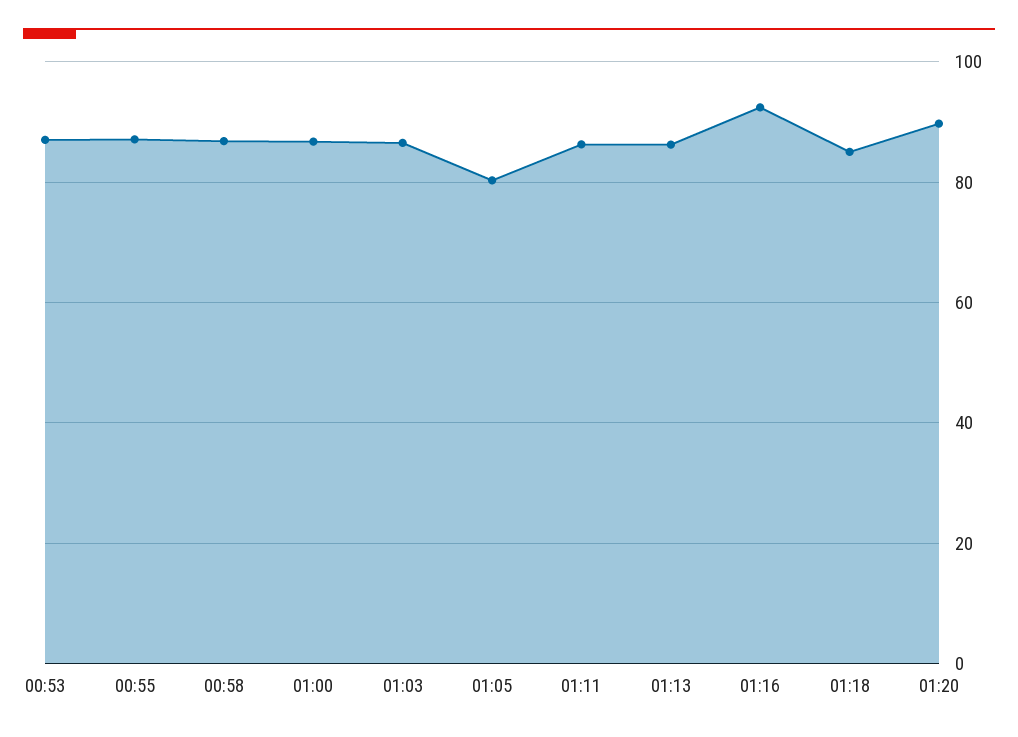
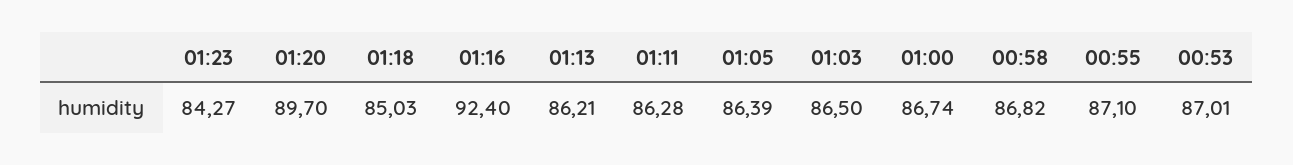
01:05: 80 -> 86.39
01:23: none -> 84.27

